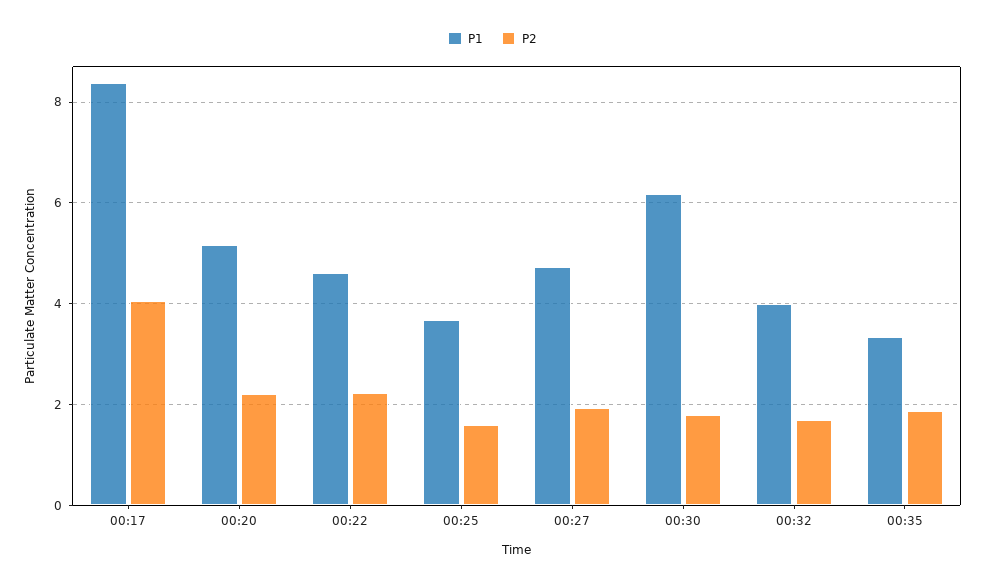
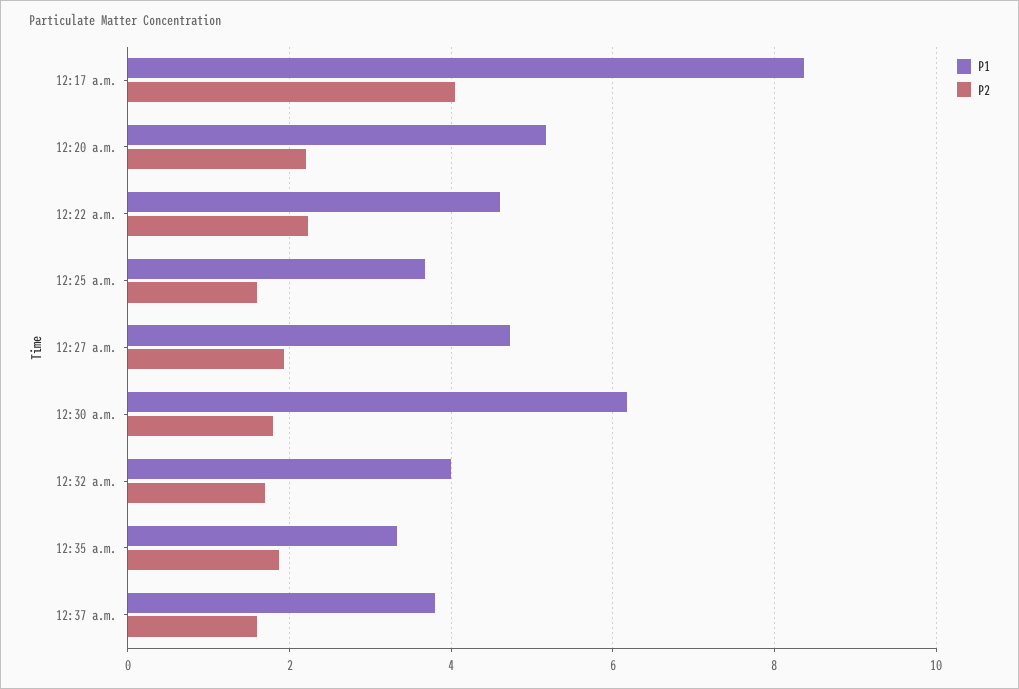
P1, 12:37 a.m.: none -> 3.8
P2, 12:37 a.m.: none -> 1.6

